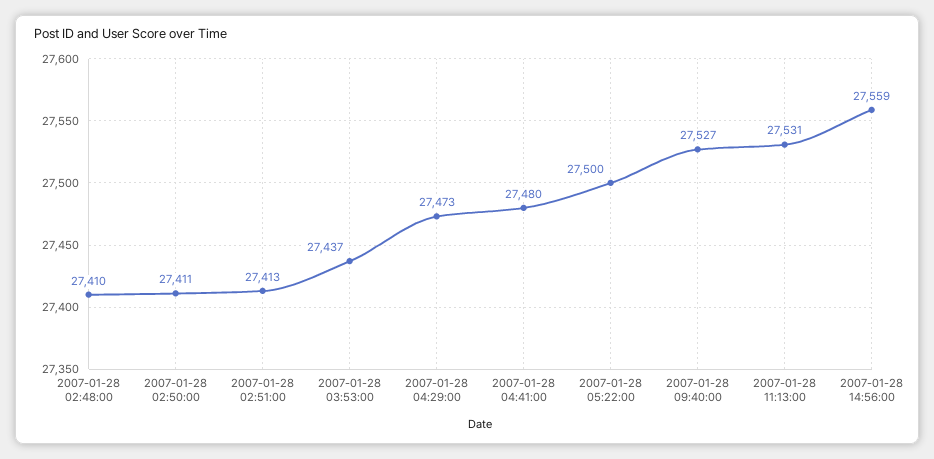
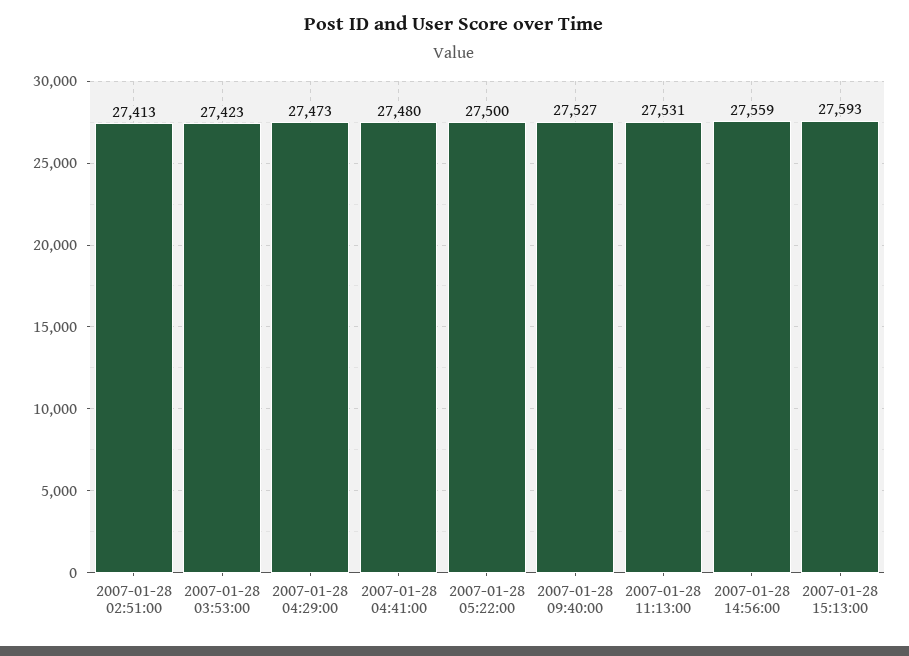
2007-01-28 02:48:00: 27410 -> none
2007-01-28 02:50:00: 27411 -> none
2007-01-28 03:53:00: 27437 -> 27423
2007-01-28 15:13:00: none -> 27593

